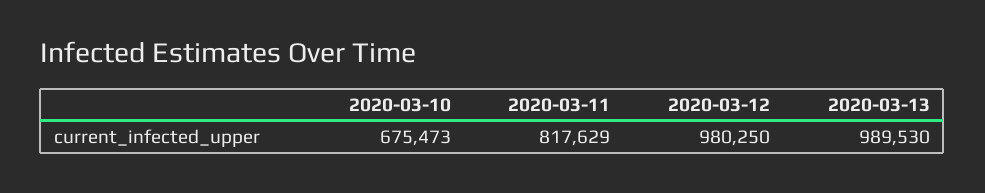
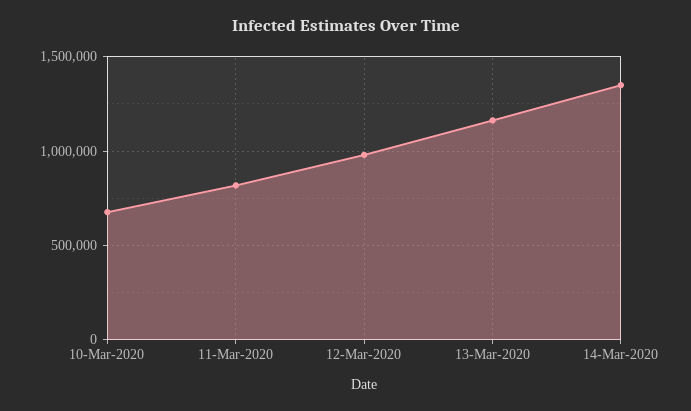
2020-03-13: 989530 -> 1150000
14-Mar-2020: none -> 1350000

